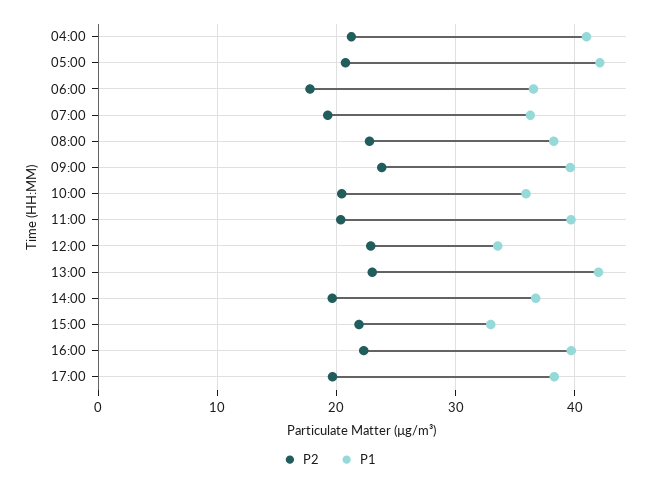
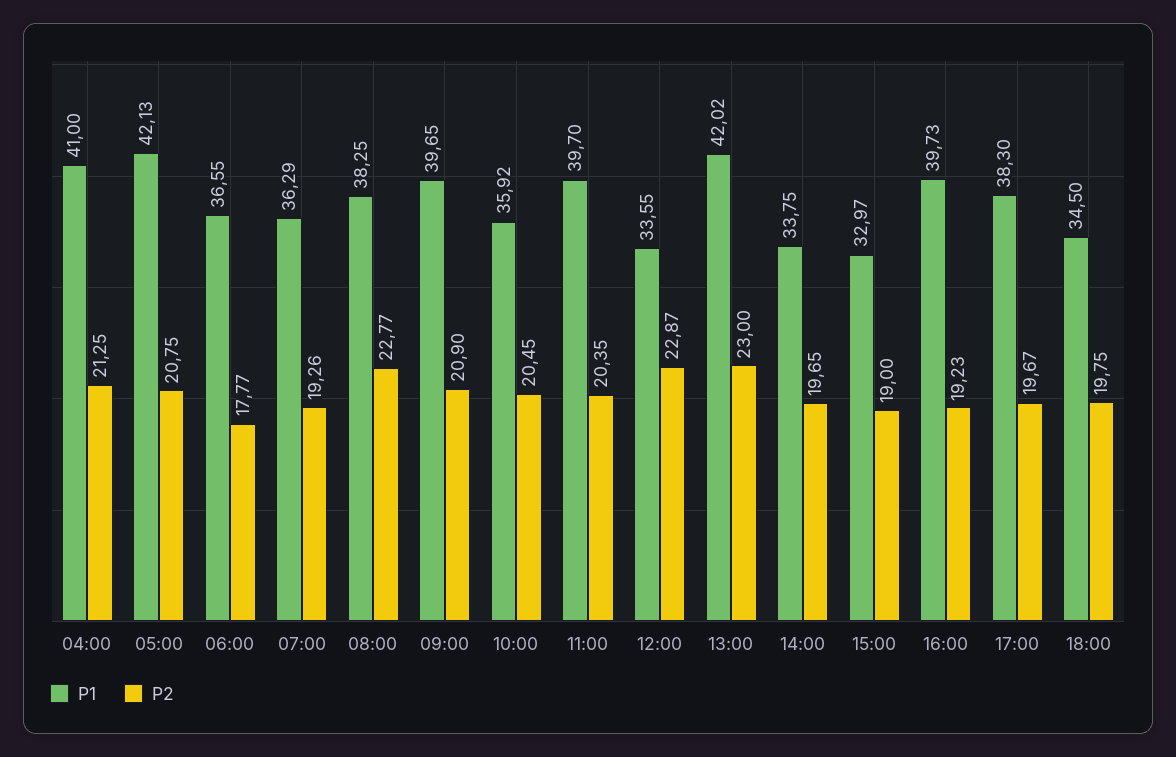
P2, 09:00: 24 -> 20.9
P1, 14:00: 37 -> 33.75
P2, 15:00: 22 -> 19
P2, 16:00: 22 -> 19.23
P1, 18:00: none -> 34.5
P2, 18:00: none -> 19.75

